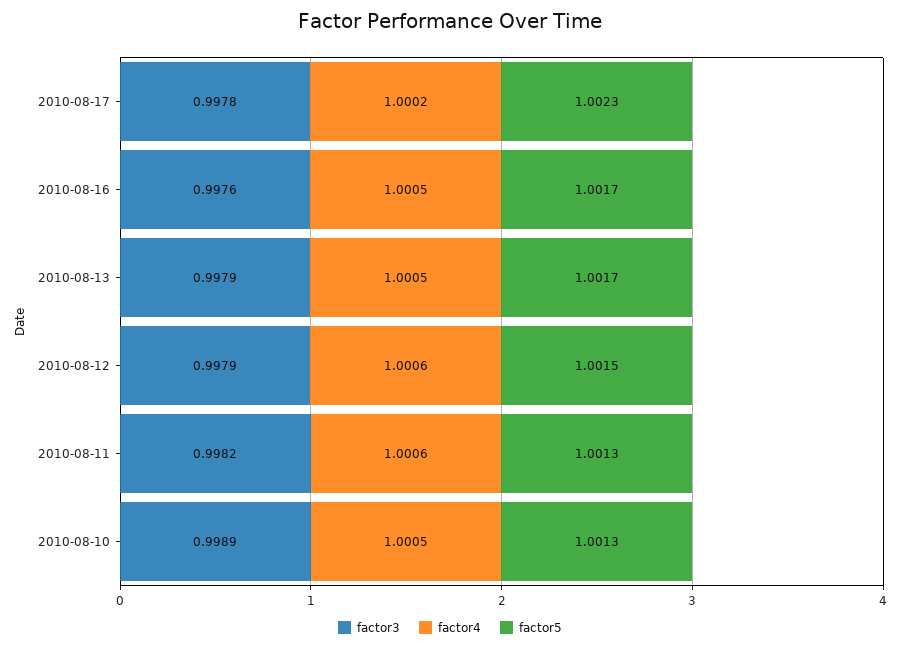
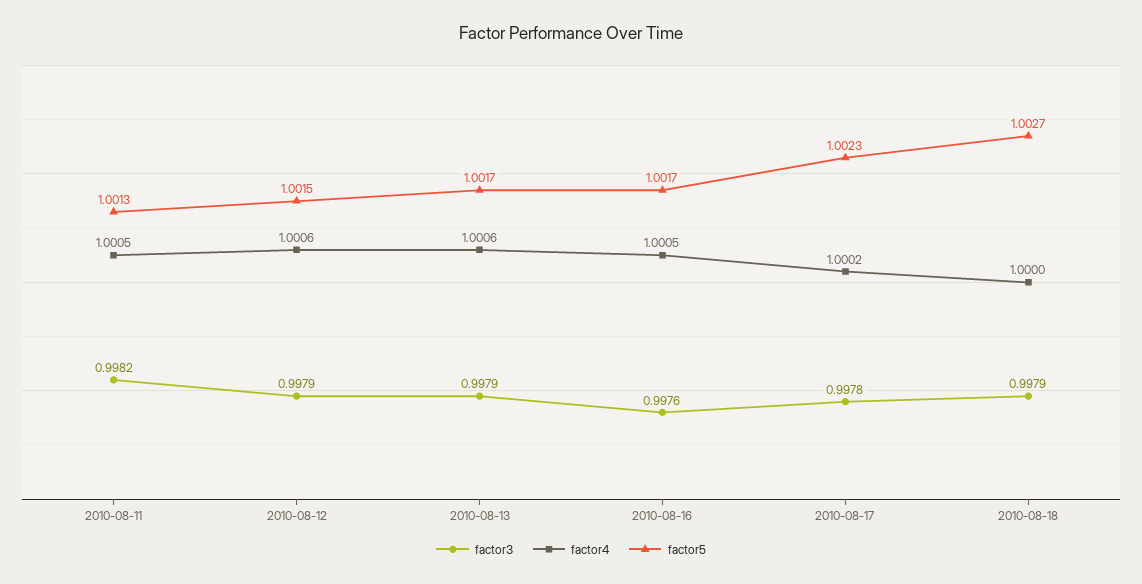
factor4, 2010-08-13: 1.0005 -> 1.0006
factor4, 2010-08-11: 1.0006 -> 1.0005
factor3, 2010-08-10: 0.9989 -> none
factor4, 2010-08-10: 1.0005 -> none
factor5, 2010-08-10: 1.0013 -> none
factor3, 2010-08-18: none -> 0.9979
factor4, 2010-08-18: none -> 1
factor5, 2010-08-18: none -> 1.0027

